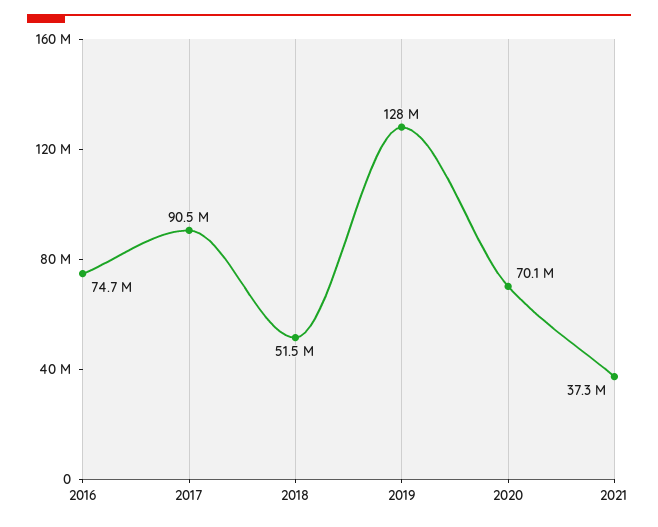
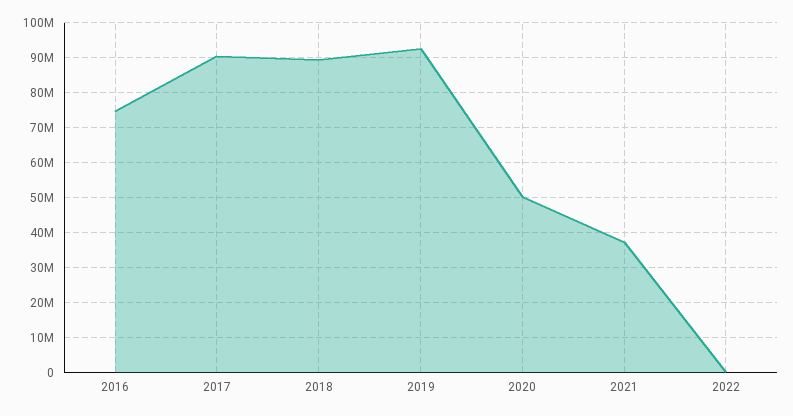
2018: 51500000 -> 90000000
2019: 128000000 -> 92000000
2020: 70100000 -> 50000000
2022: none -> 0

